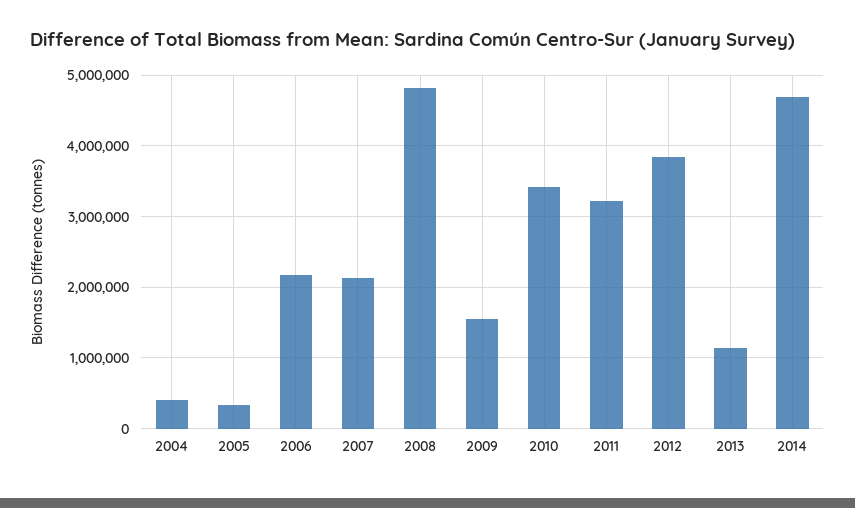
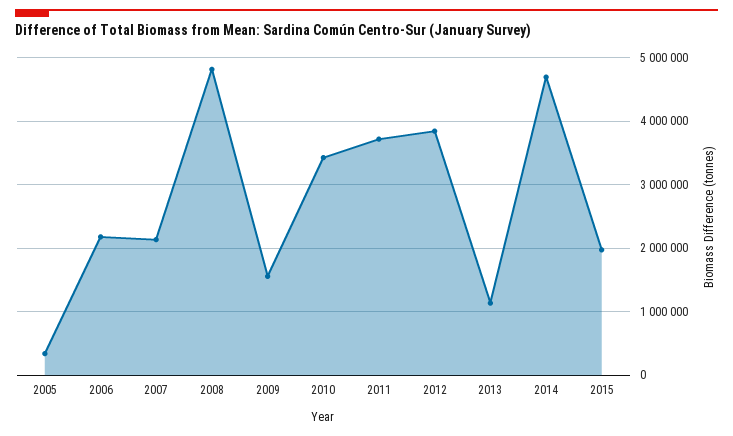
2004: 400000 -> none
2011: 3200000 -> 3700000
2015: none -> 2000000

